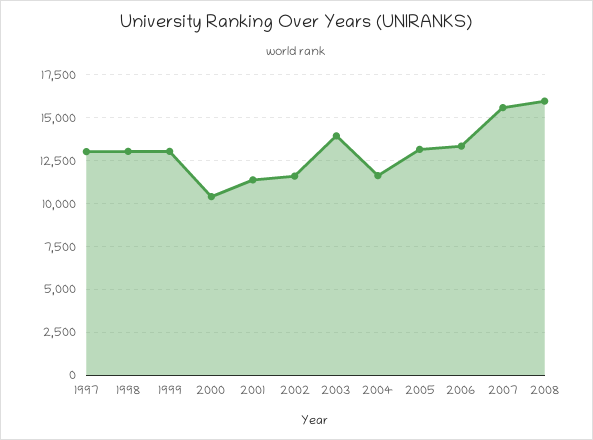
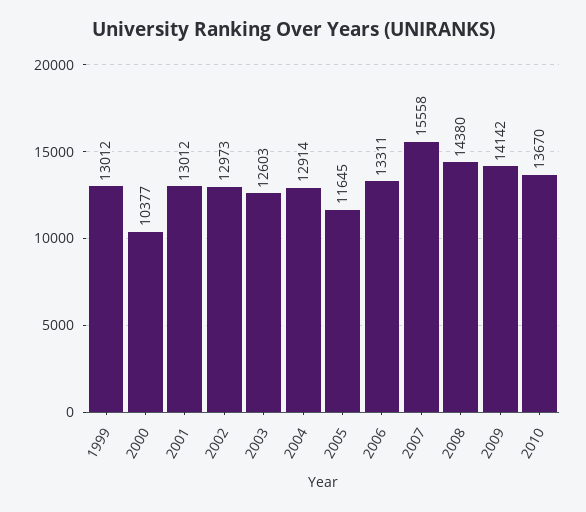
1997: 13000 -> none
1998: 13000 -> none
2001: 11500 -> 13012
2002: 11500 -> 12973
2003: 14000 -> 12603
2004: 11500 -> 12914
2005: 13000 -> 11645
2008: 16000 -> 14380
2009: none -> 14142
2010: none -> 13670

